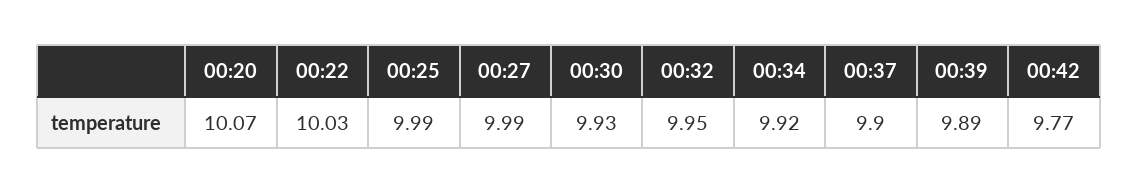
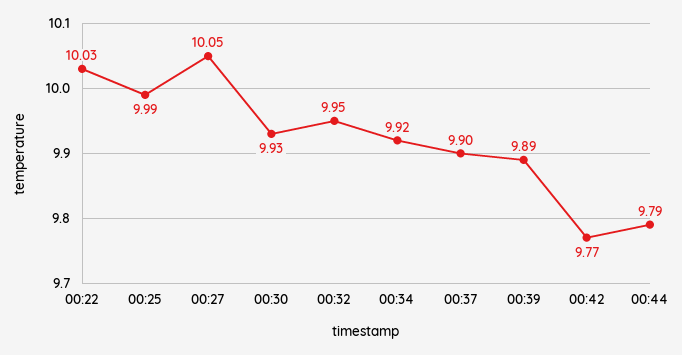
00:20: 10.07 -> none
00:27: 9.99 -> 10.05
00:44: none -> 9.79

